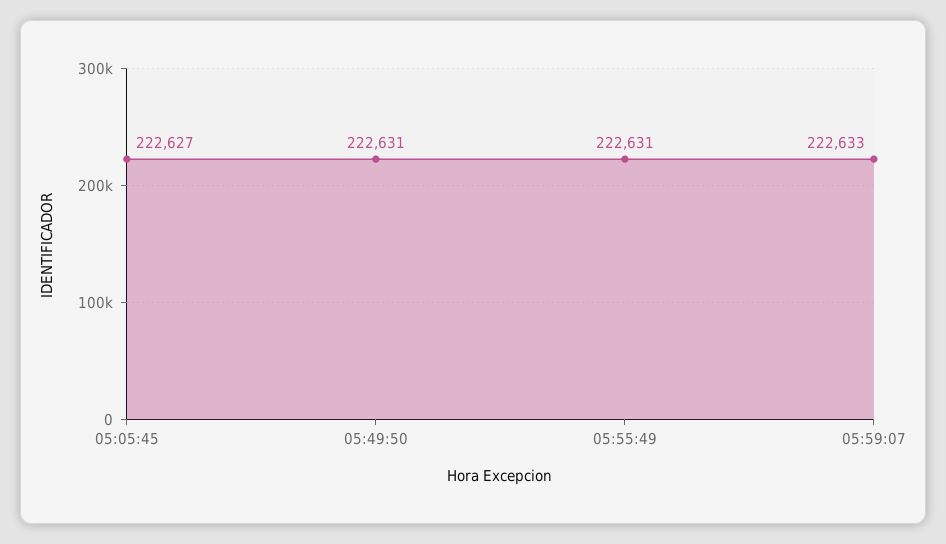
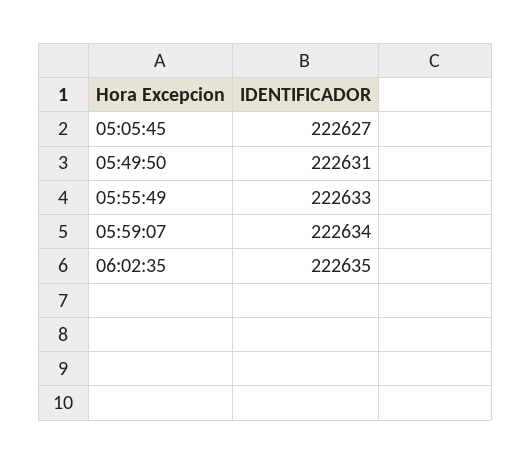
05:55:49: 222631 -> 222633
05:59:07: 222633 -> 222634
06:02:35: none -> 222635

